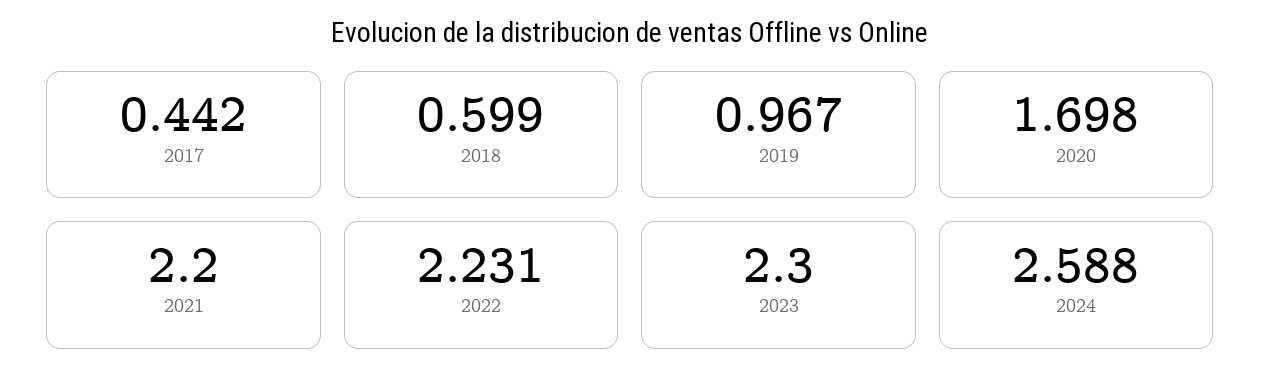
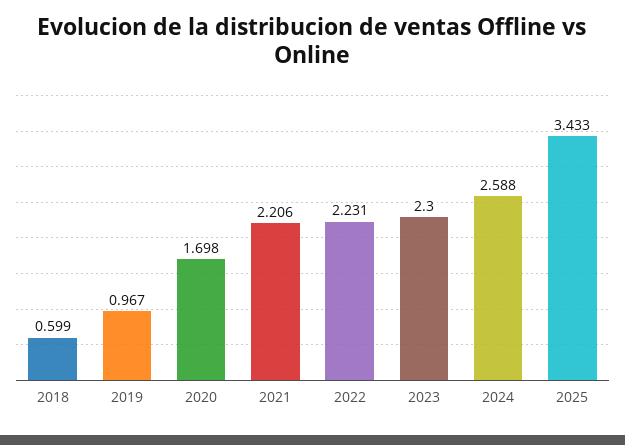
2017: 0.442 -> none
2021: 2.2 -> 2.206
2025: none -> 3.433

